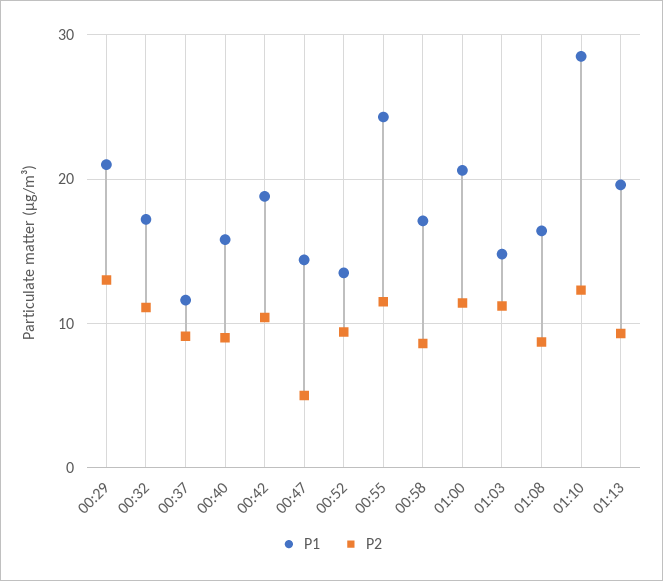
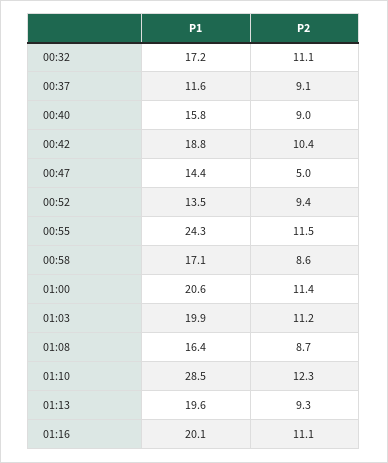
P1, 00:29: 21 -> none
P2, 00:29: 13 -> none
P1, 01:03: 15 -> 19.9
P1, 01:16: none -> 20.1
P2, 01:16: none -> 11.1

